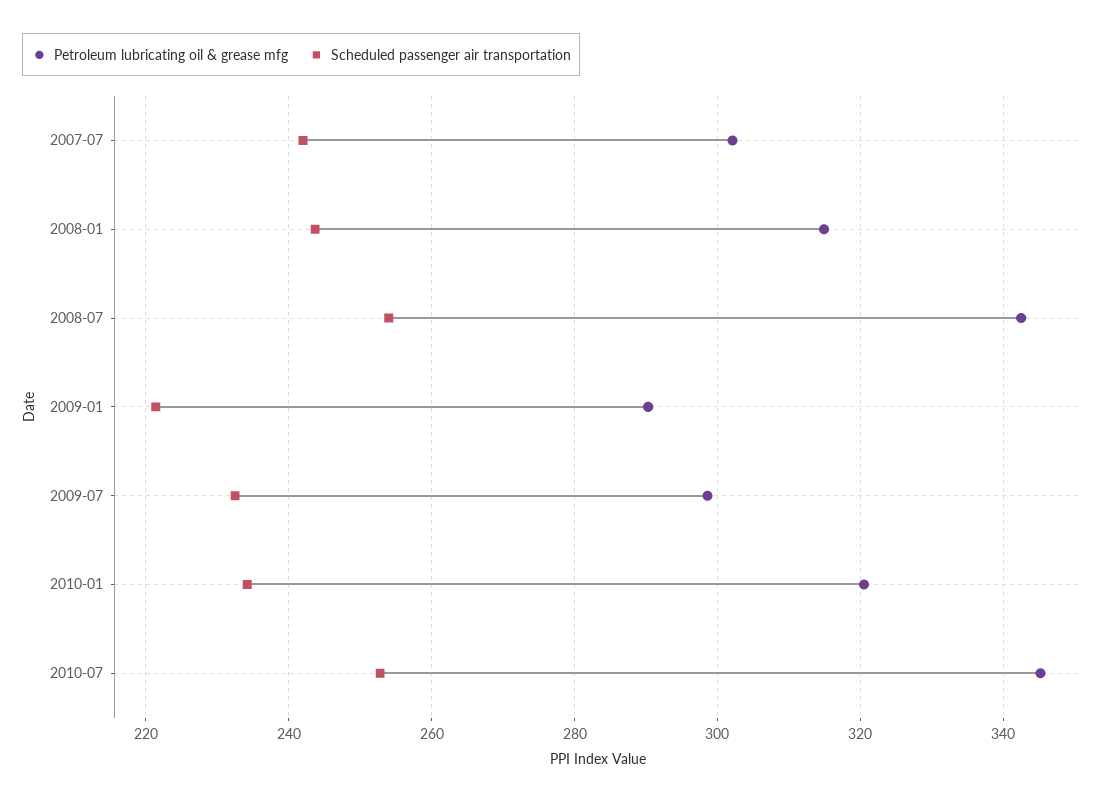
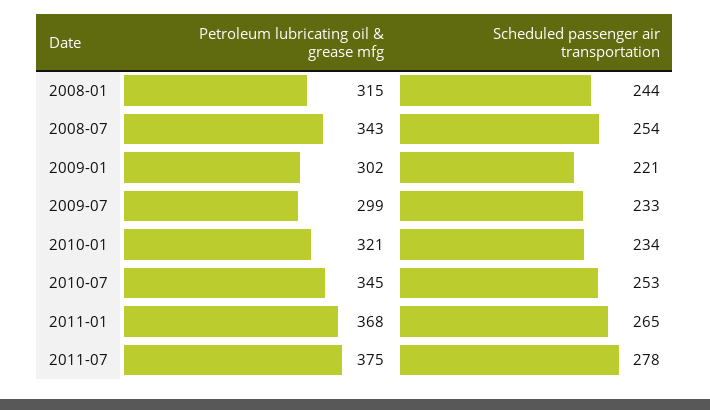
Petroleum lubricating oil & grease mfg, 2007-07: 302 -> none
Scheduled passenger air transportation, 2007-07: 242 -> none
Petroleum lubricating oil & grease mfg, 2009-01: 290 -> 302
Petroleum lubricating oil & grease mfg, 2011-01: none -> 368
Scheduled passenger air transportation, 2011-01: none -> 265
Petroleum lubricating oil & grease mfg, 2011-07: none -> 375
Scheduled passenger air transportation, 2011-07: none -> 278

